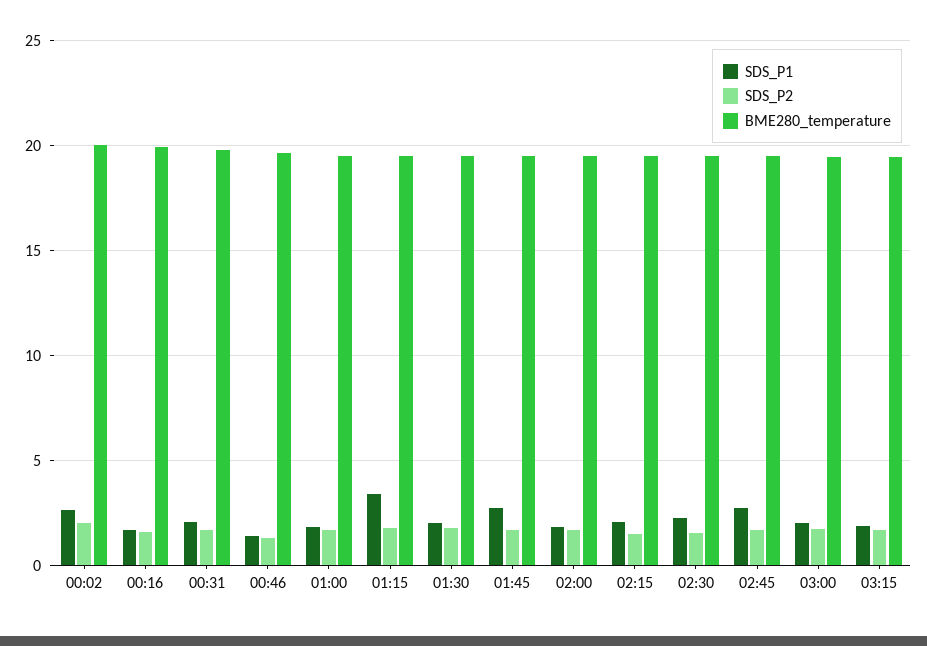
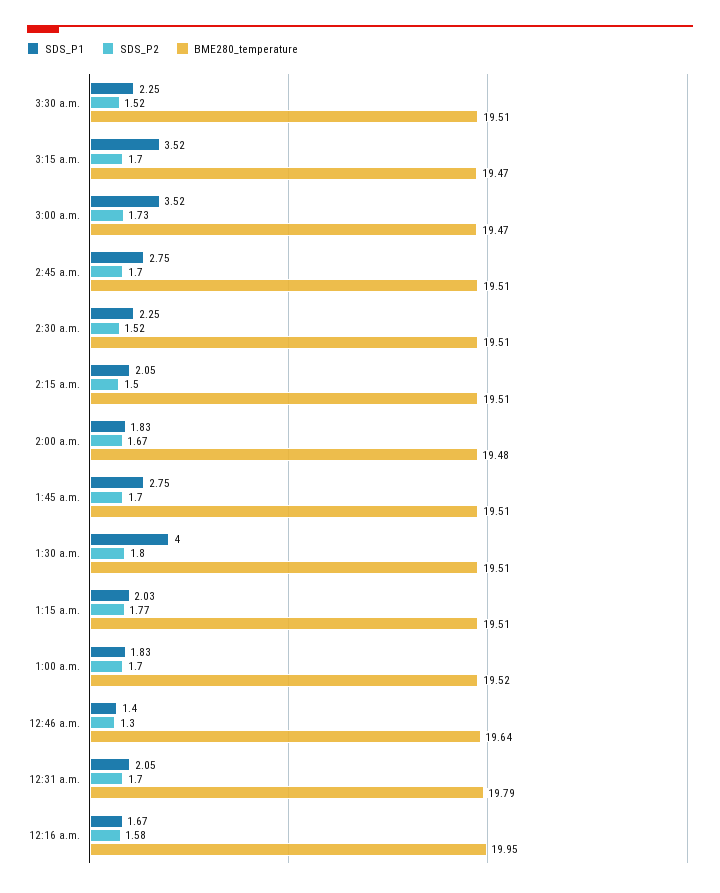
SDS_P1, 00:02: 2.5 -> none
SDS_P2, 00:02: 2 -> none
BME280_temperature, 00:02: 20 -> none
SDS_P1, 01:15: 3.5 -> 2.03
SDS_P1, 01:30: 2 -> 4
SDS_P1, 03:00: 2 -> 3.52
SDS_P1, 03:15: 2 -> 3.52
SDS_P1, 3:30 a.m.: none -> 2.25
SDS_P2, 3:30 a.m.: none -> 1.52
BME280_temperature, 3:30 a.m.: none -> 19.51

